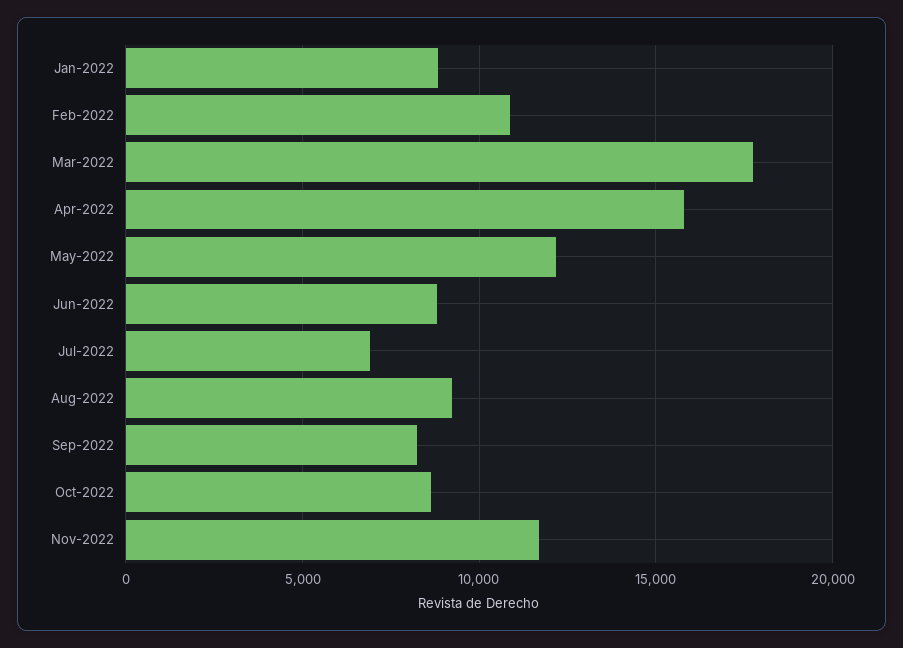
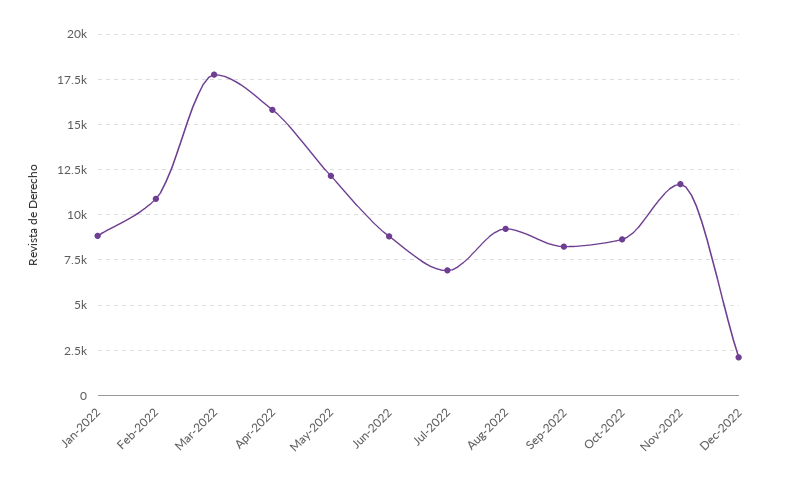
Dec-2022: none -> 2000

